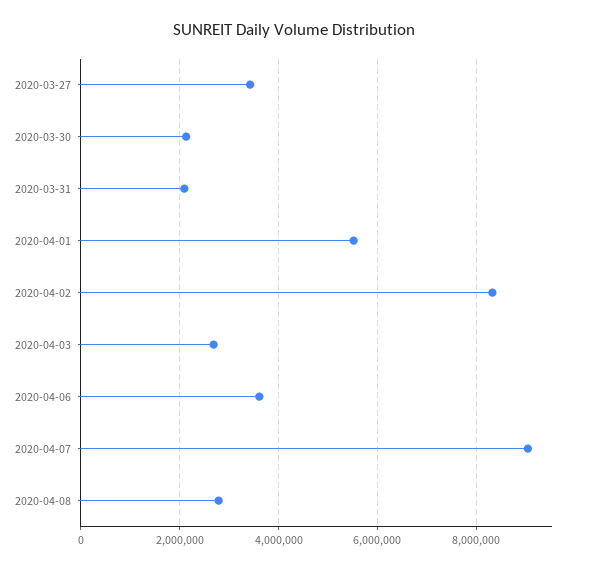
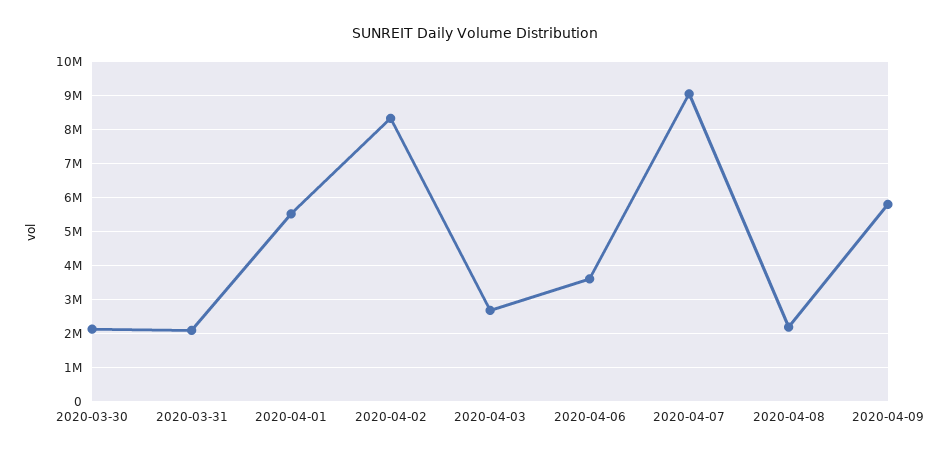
2020-03-27: 3400000 -> none
2020-04-08: 2800000 -> 2200000
2020-04-09: none -> 5800000

